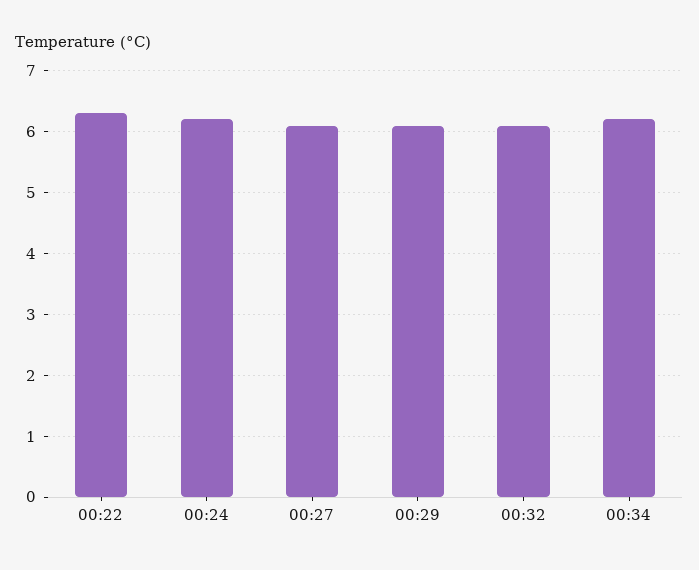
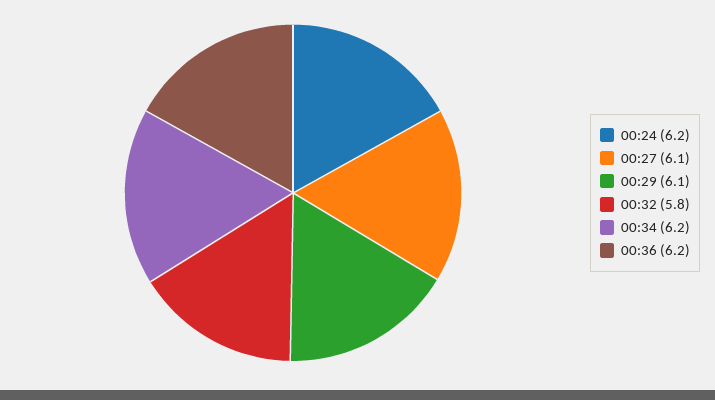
00:22: 6.3 -> none
00:32: 6.1 -> 5.8
00:36: none -> 6.2

